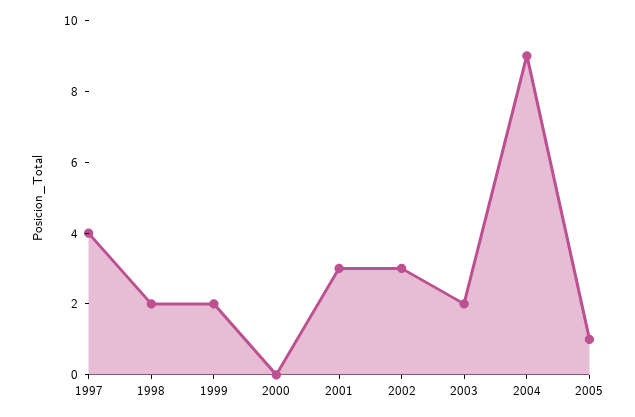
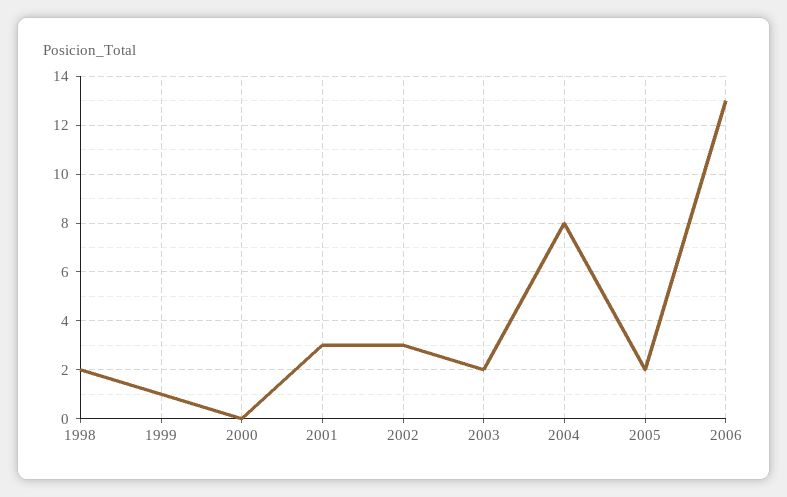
1997: 4 -> none
1999: 2 -> 1
2004: 9 -> 8
2005: 1 -> 2
2006: none -> 13

